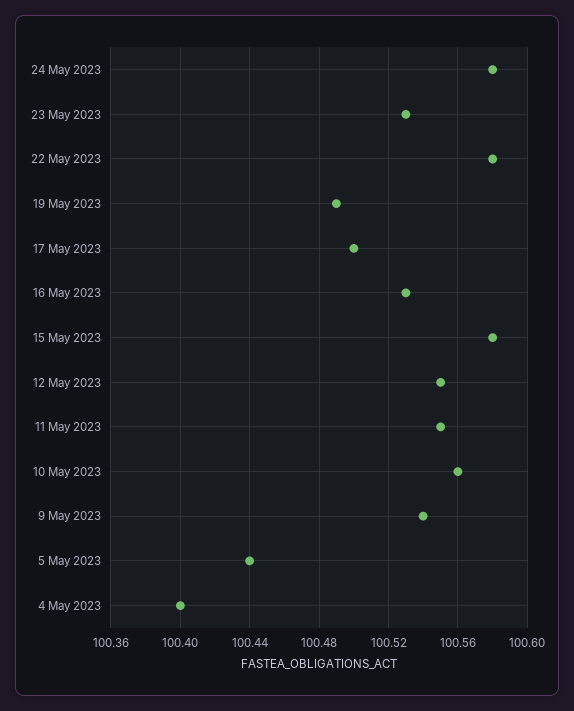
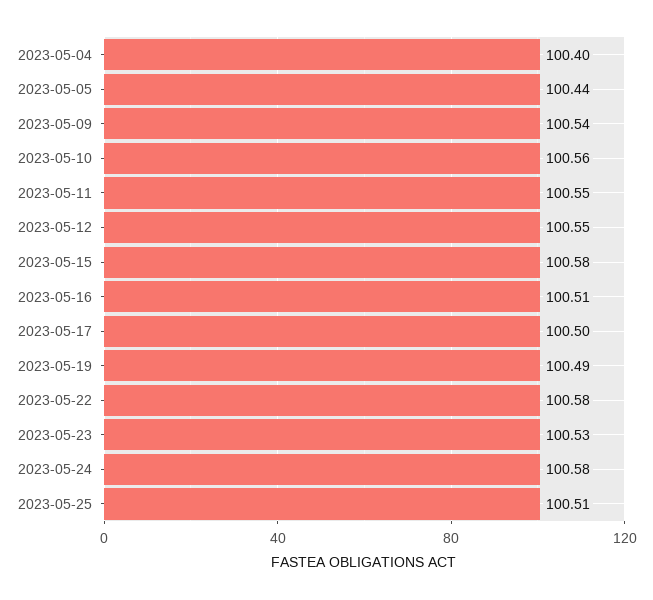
16 May 2023: 100.53 -> 100.51
2023-05-25: none -> 100.51

